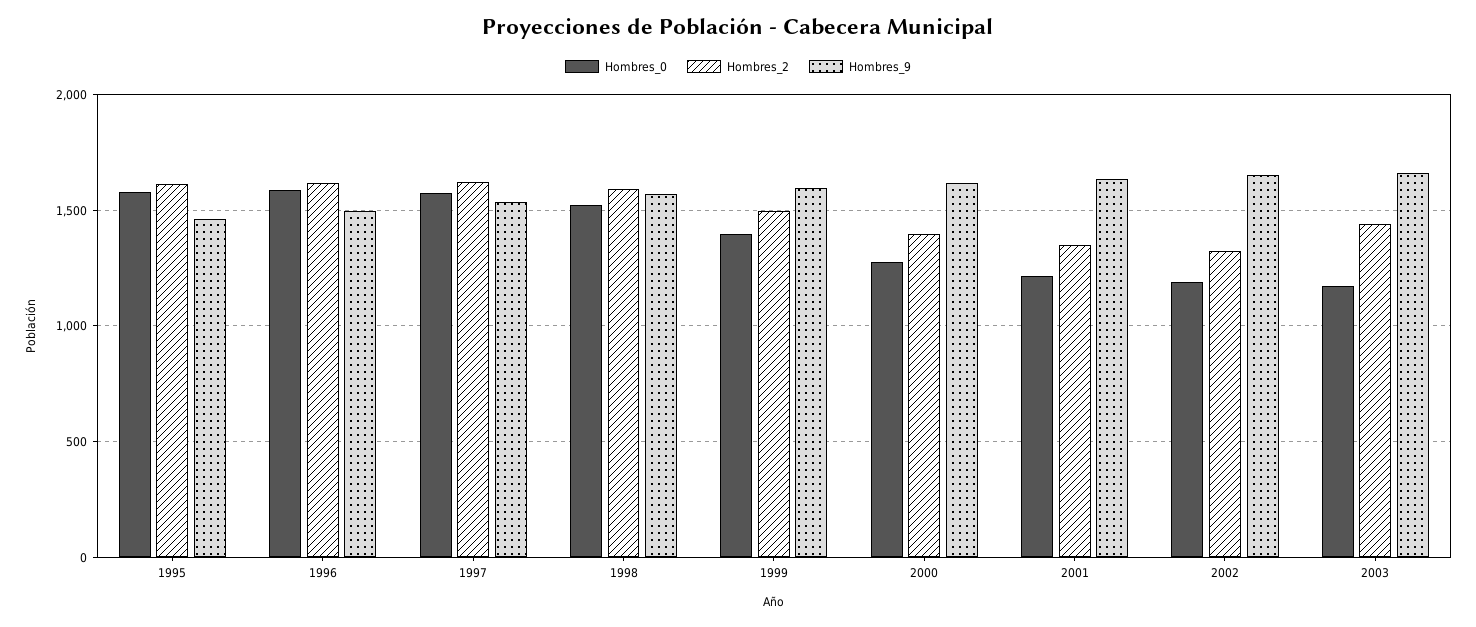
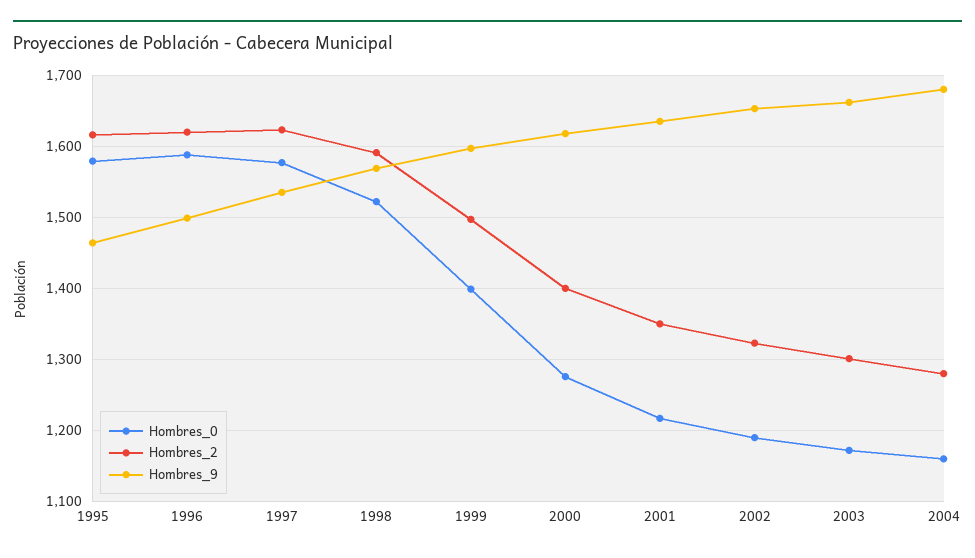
Hombres_2, 2003: 1450 -> 1300
Hombres_0, 2004: none -> 1160
Hombres_2, 2004: none -> 1280
Hombres_9, 2004: none -> 1680

